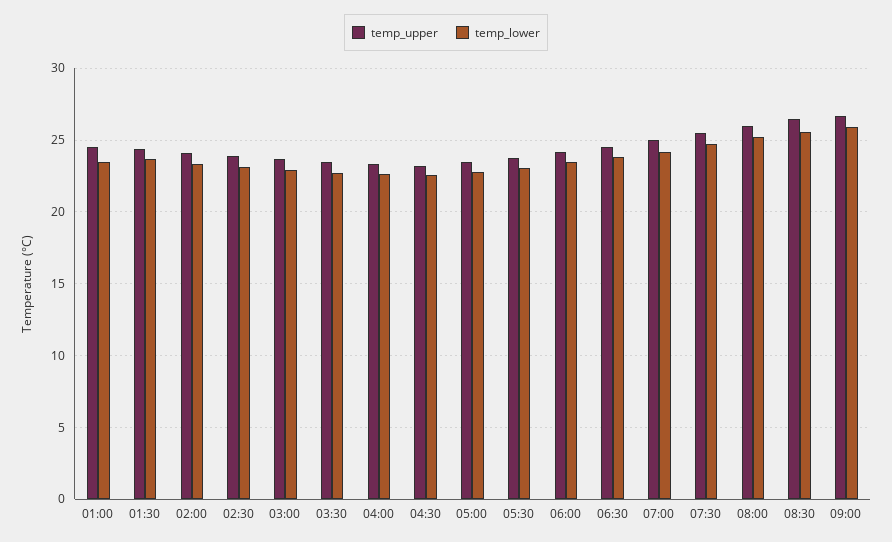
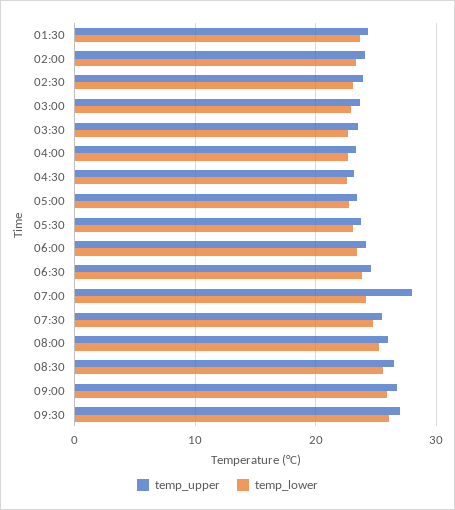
temp_upper, 01:00: 24.5 -> none
temp_lower, 01:00: 23.5 -> none
temp_upper, 07:00: 25 -> 28
temp_upper, 09:30: none -> 27
temp_lower, 09:30: none -> 26

